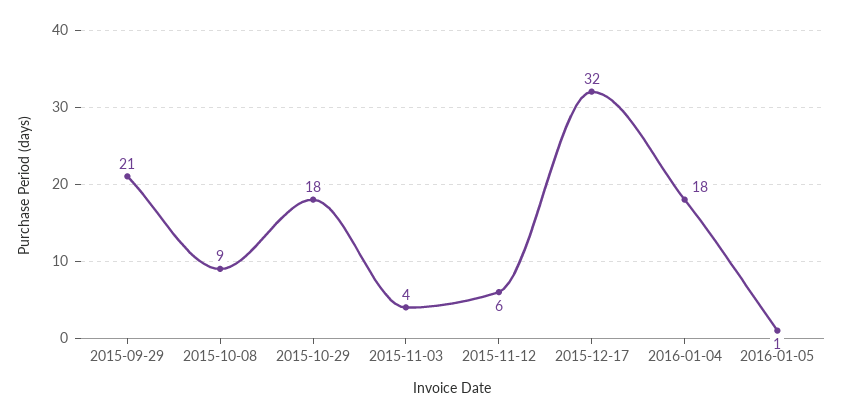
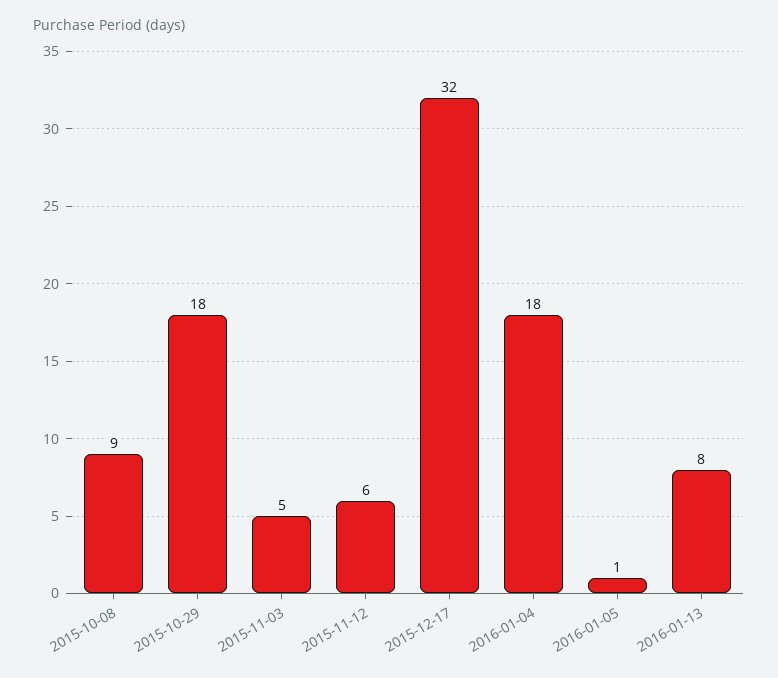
2015-09-29: 21 -> none
2015-11-03: 4 -> 5
2016-01-13: none -> 8

